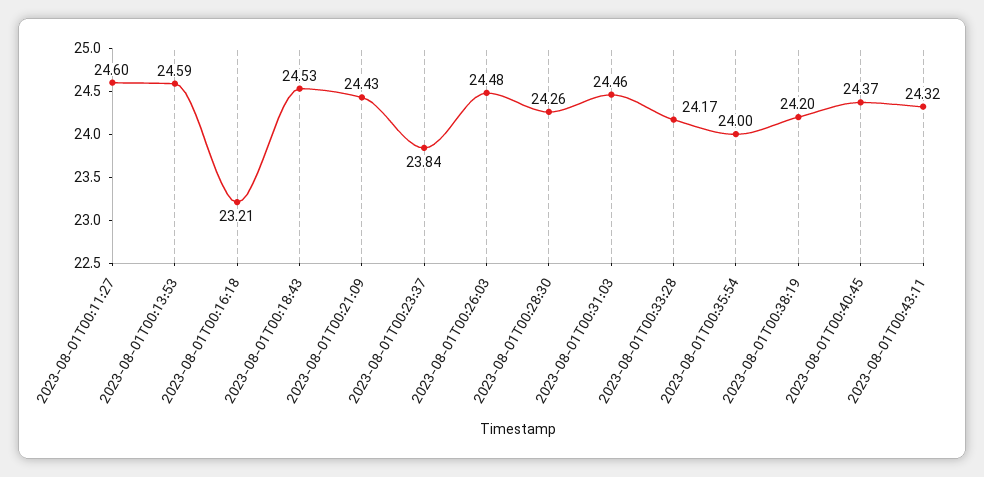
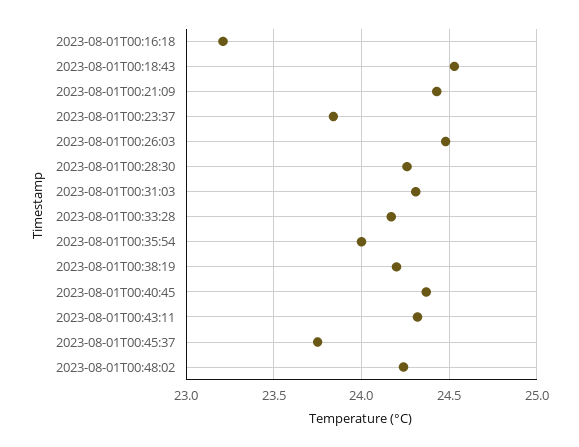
2023-08-01T00:11:27: 24.6 -> none
2023-08-01T00:13:53: 24.59 -> none
2023-08-01T00:31:03: 24.46 -> 24.3
2023-08-01T00:45:37: none -> 23.75
2023-08-01T00:48:02: none -> 24.25

